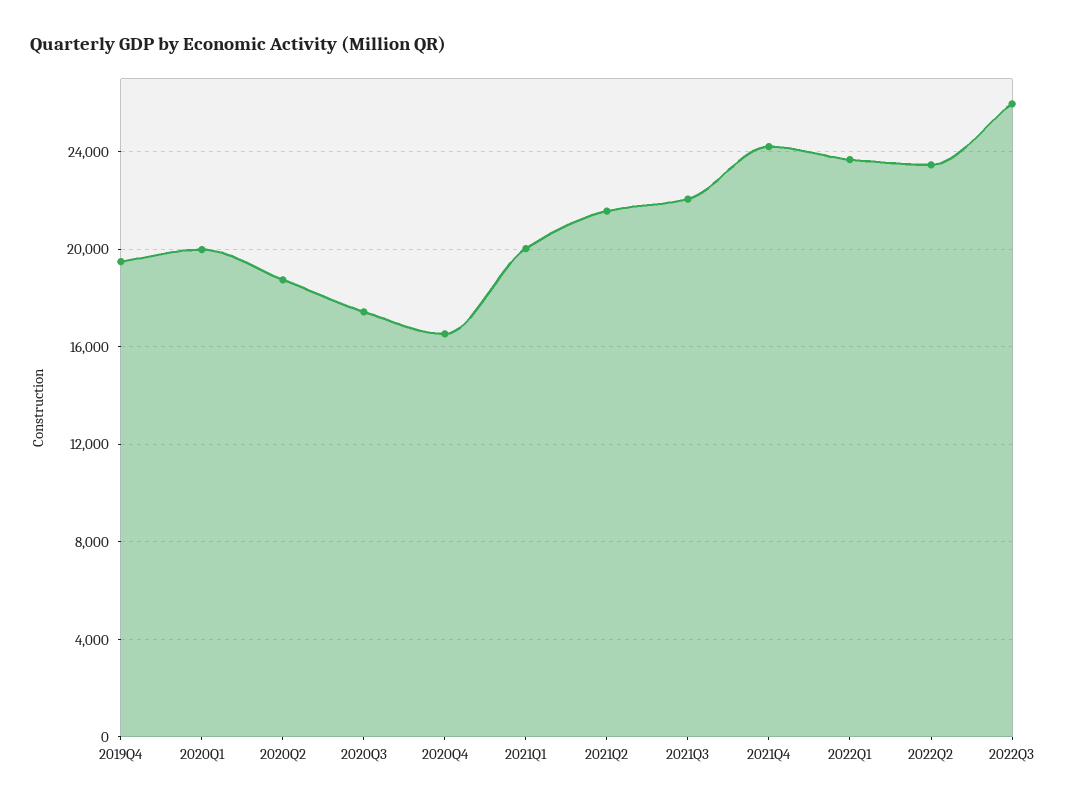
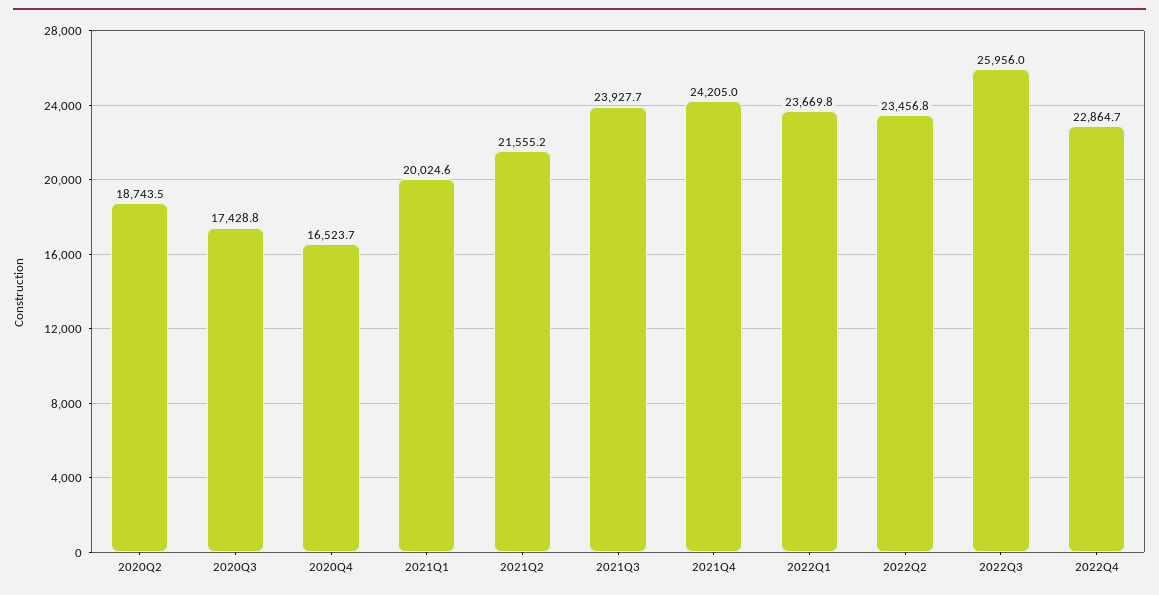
2019Q4: 19500 -> none
2020Q1: 20000 -> none
2021Q3: 22000 -> 23927.7
2022Q4: none -> 22864.7

